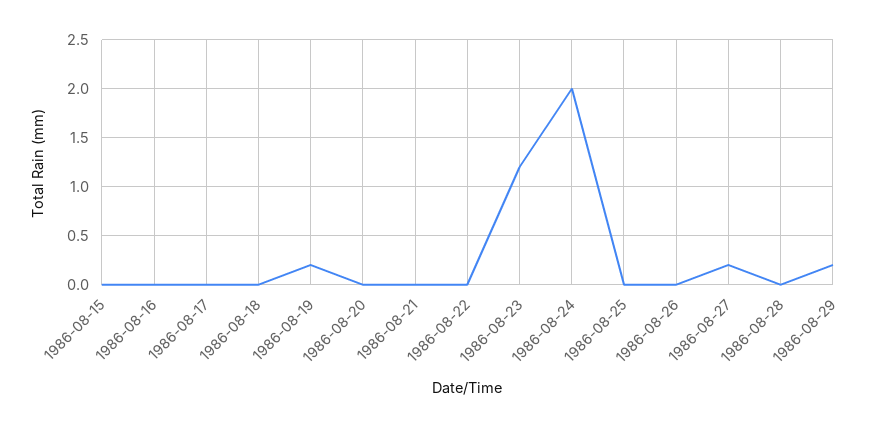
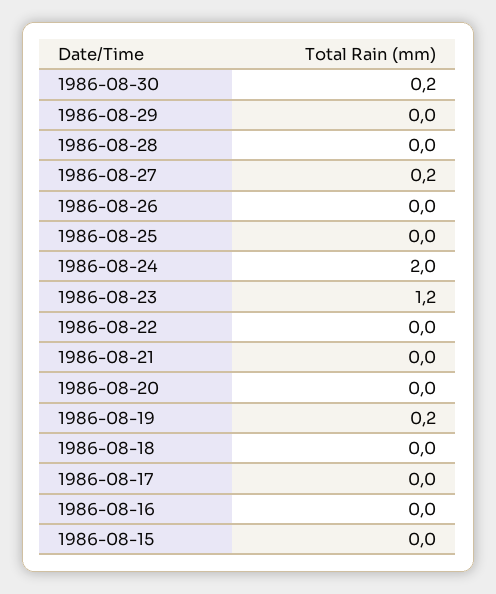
1986-08-29: 0.2 -> 0
1986-08-30: none -> 0.2

